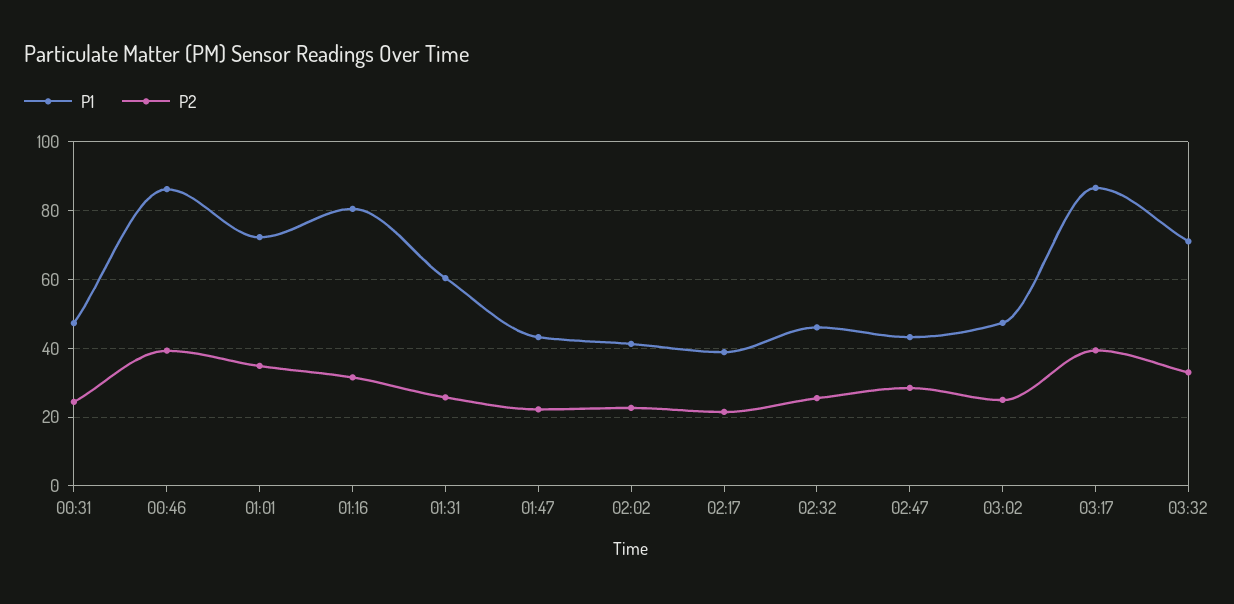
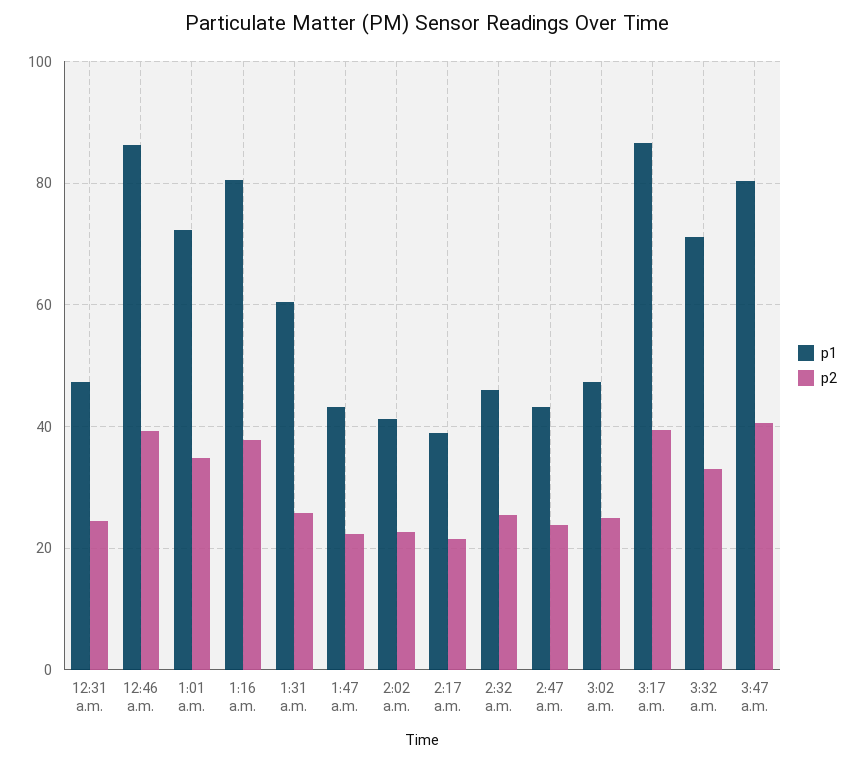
P2, 01:16: 32 -> 38
P2, 02:47: 28 -> 24
P1, 3:47 a.m.: none -> 80
P2, 3:47 a.m.: none -> 40

